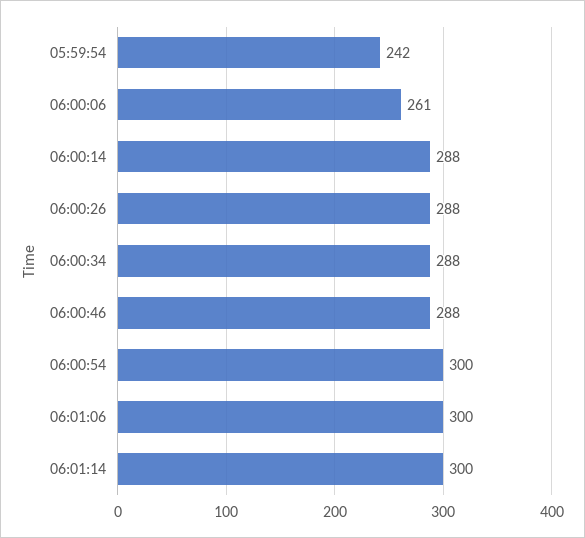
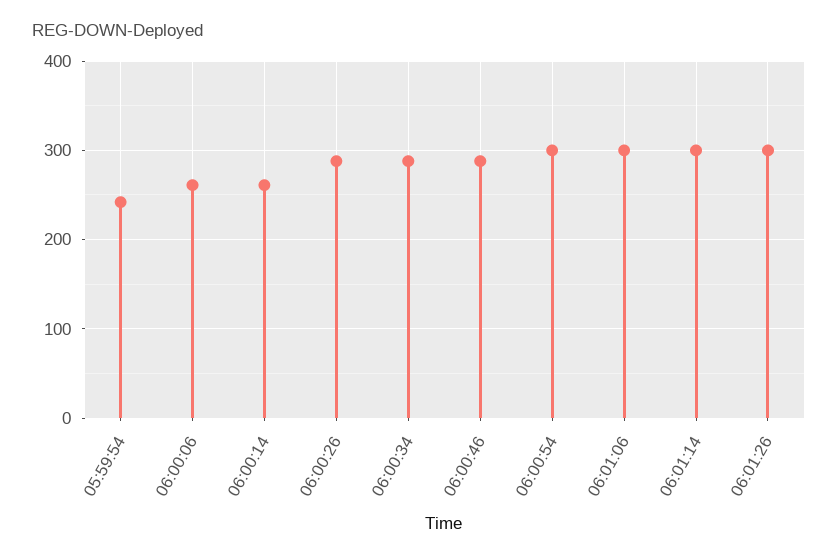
06:00:14: 288 -> 260
06:01:26: none -> 300

